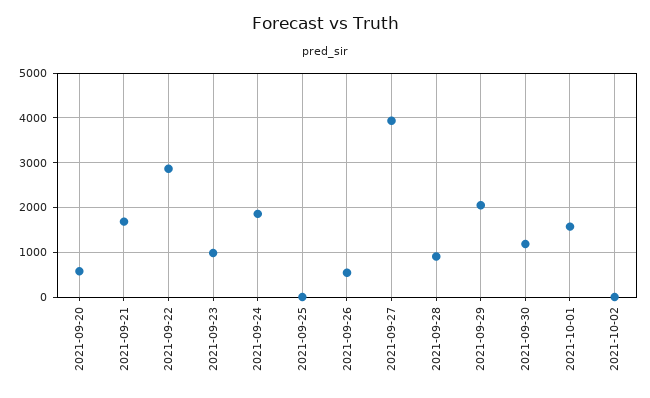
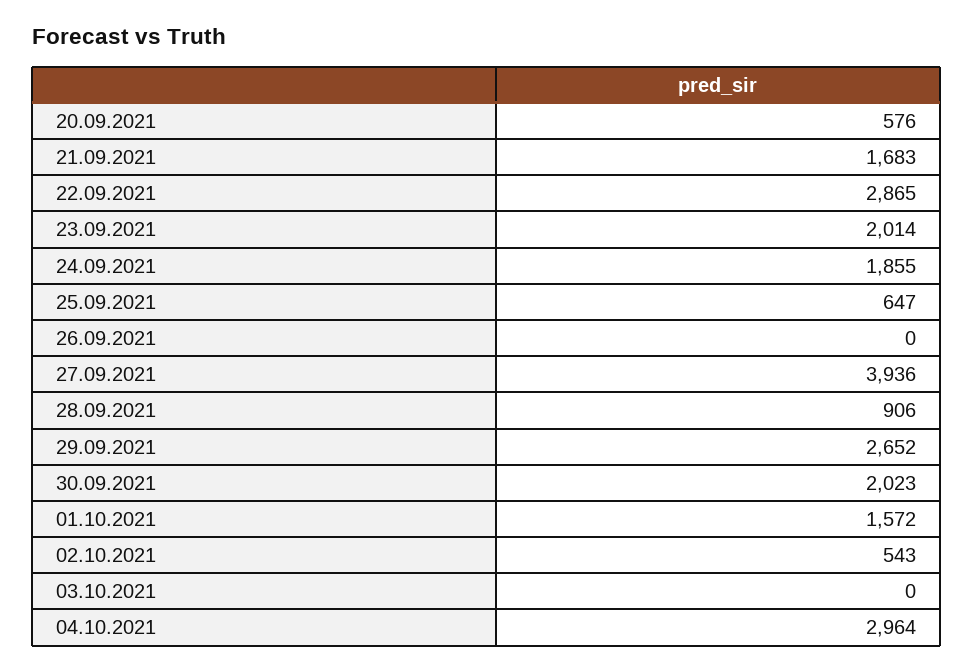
2021-09-23: 1000 -> 2014
2021-09-25: 0 -> 647
2021-09-26: 600 -> 0
2021-09-29: 2000 -> 2652
2021-09-30: 1200 -> 2023
2021-10-02: 0 -> 543
03.10.2021: none -> 0
04.10.2021: none -> 2964

